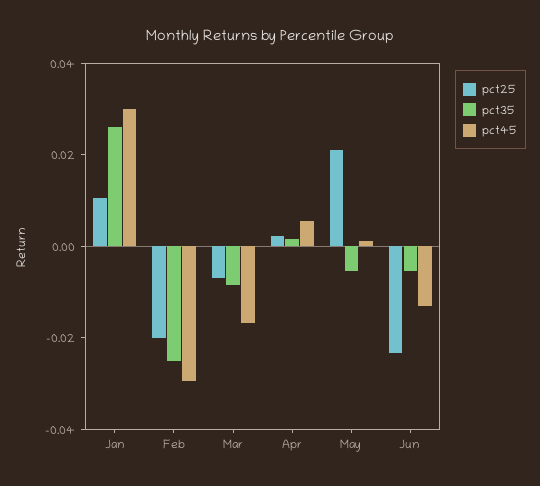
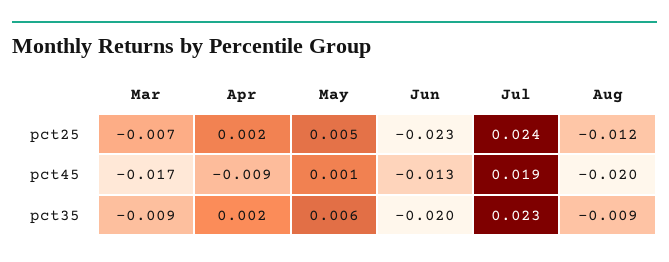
pct25, Jan: 0.01 -> none
pct35, Jan: 0.025 -> none
pct45, Jan: 0.03 -> none
pct25, Feb: -0.02 -> none
pct35, Feb: -0.025 -> none
pct45, Feb: -0.03 -> none
pct45, Apr: 0.005 -> -0.009
pct25, May: 0.02 -> 0.005
pct35, May: -0.005 -> 0.006
pct35, Jun: -0.005 -> -0.02
pct25, Jul: none -> 0.024
pct25, Aug: none -> -0.012
pct45, Jul: none -> 0.019
pct45, Aug: none -> -0.02
pct35, Jul: none -> 0.023
pct35, Aug: none -> -0.009

